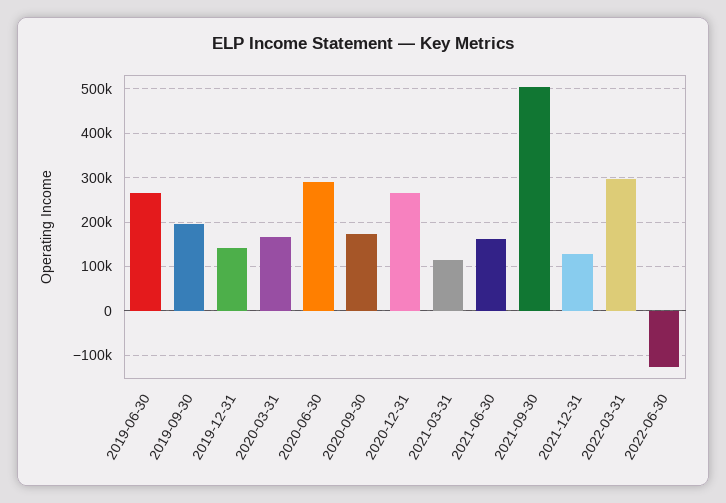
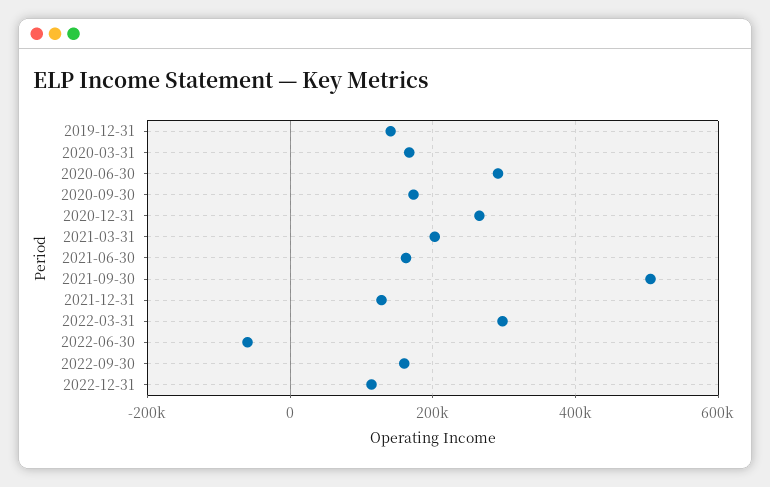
2019-06-30: 260000 -> none
2019-09-30: 200000 -> none
2021-03-31: 120000 -> 200000
2022-06-30: -120000 -> -60000
2022-09-30: none -> 160000
2022-12-31: none -> 120000

